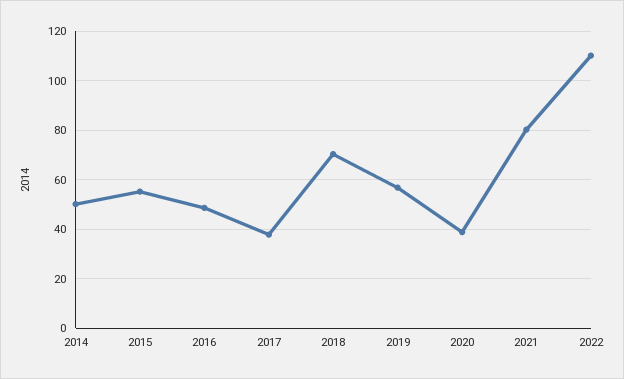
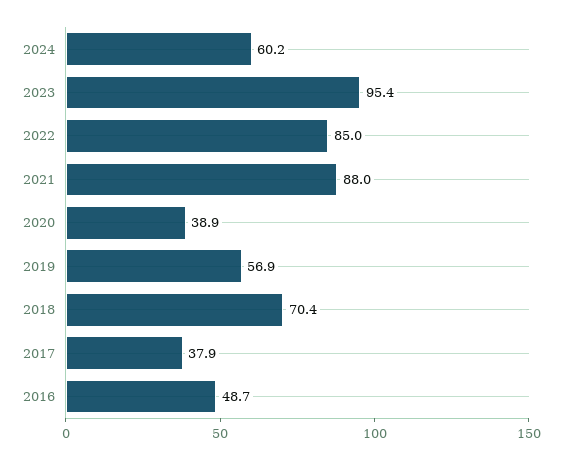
2014: 50 -> none
2015: 55 -> none
2021: 80 -> 88
2022: 110 -> 85
2024: none -> 60.2
2023: none -> 95.4

